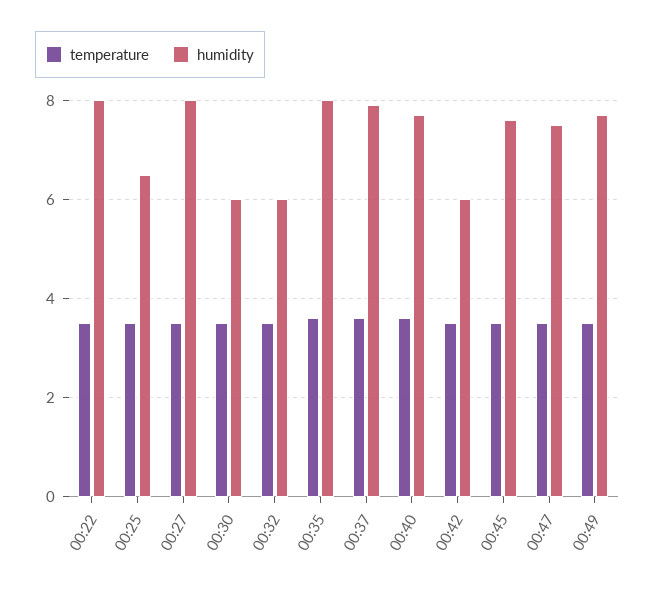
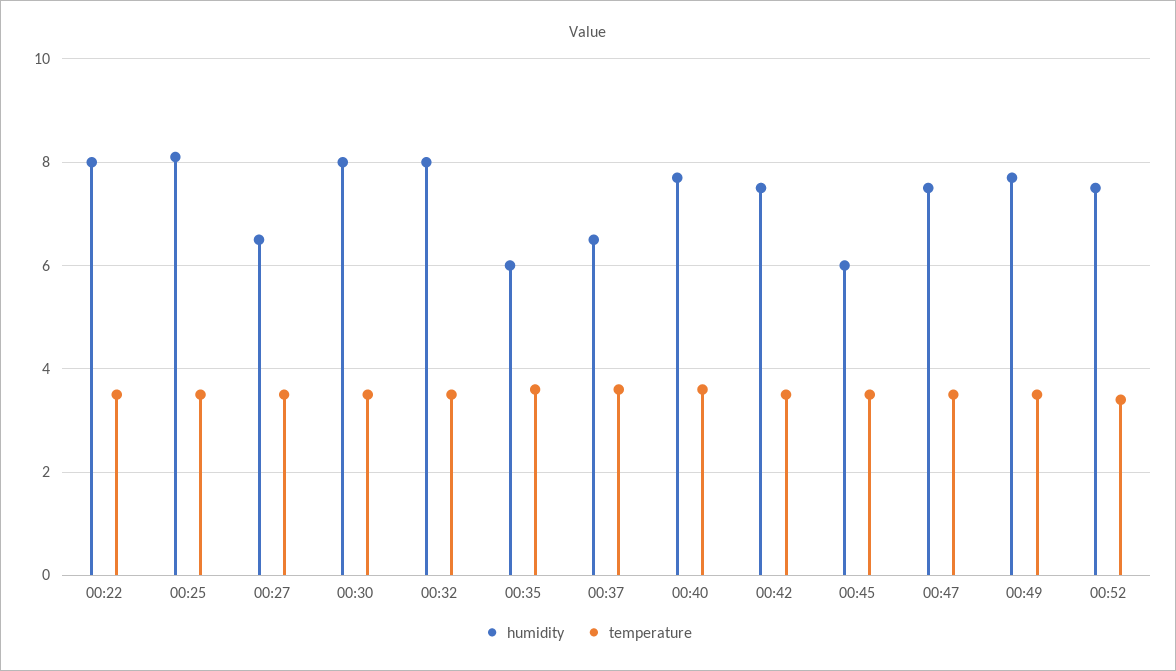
humidity, 00:25: 6.5 -> 8
humidity, 00:27: 8 -> 6.5
humidity, 00:30: 6 -> 8
humidity, 00:32: 6 -> 8
humidity, 00:35: 8 -> 6
humidity, 00:37: 8 -> 6.5
humidity, 00:42: 6 -> 7.5
humidity, 00:45: 7.5 -> 6
humidity, 00:52: none -> 7.5
temperature, 00:52: none -> 3.5

